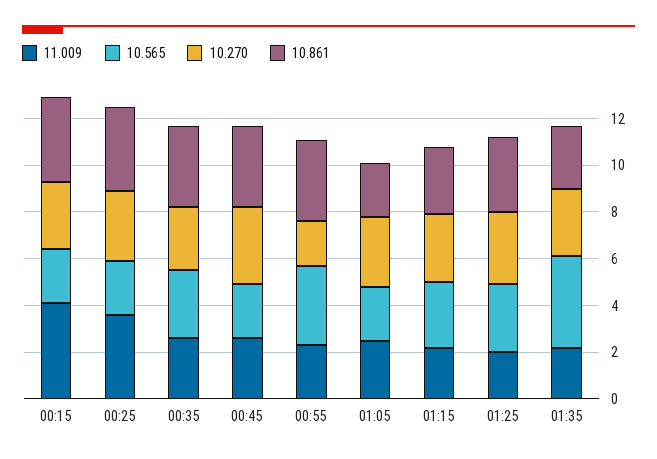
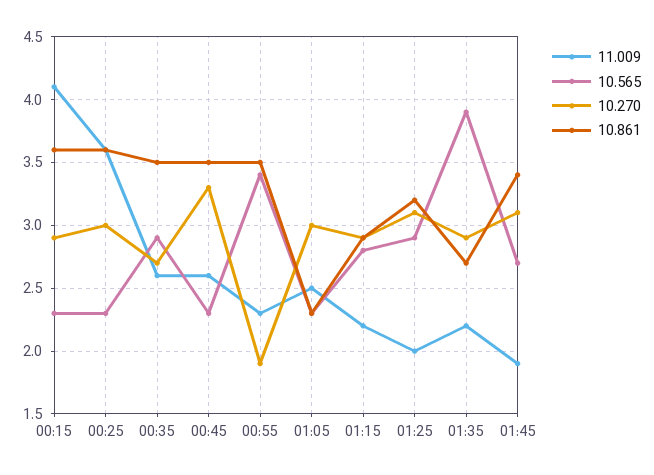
11.009, 01:45: none -> 1.9
10.565, 01:45: none -> 2.7
10.270, 01:45: none -> 3.1
10.861, 01:45: none -> 3.4

